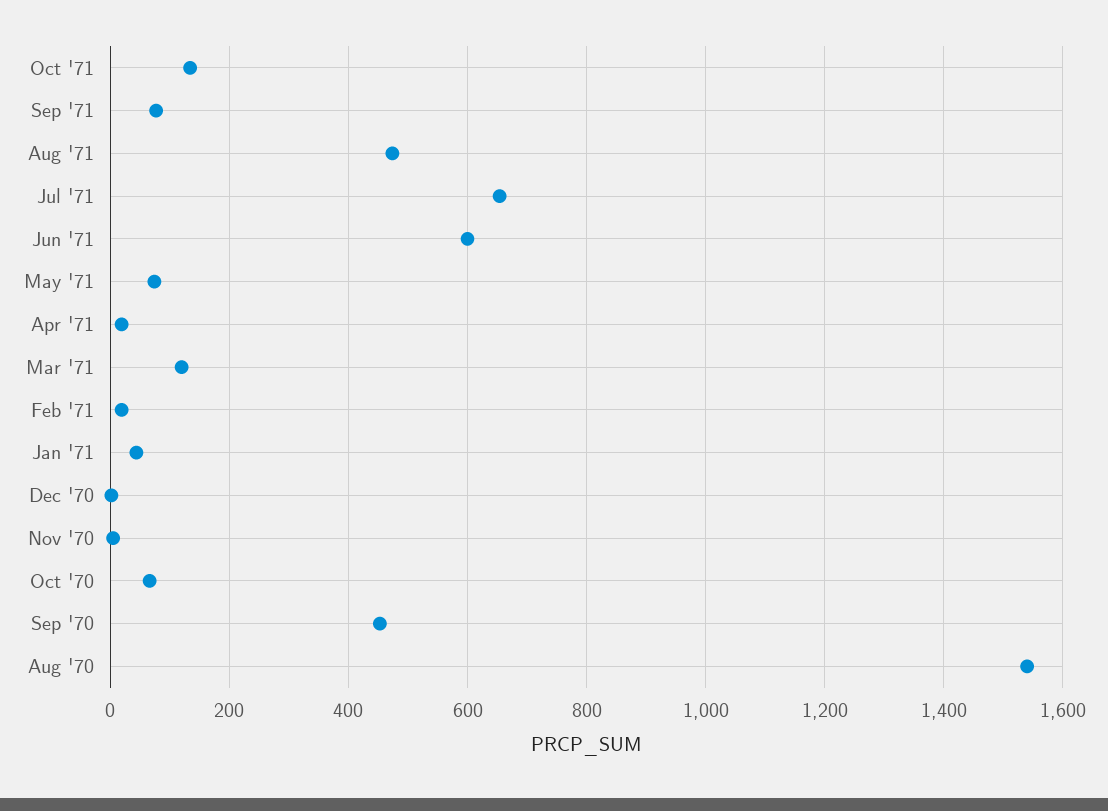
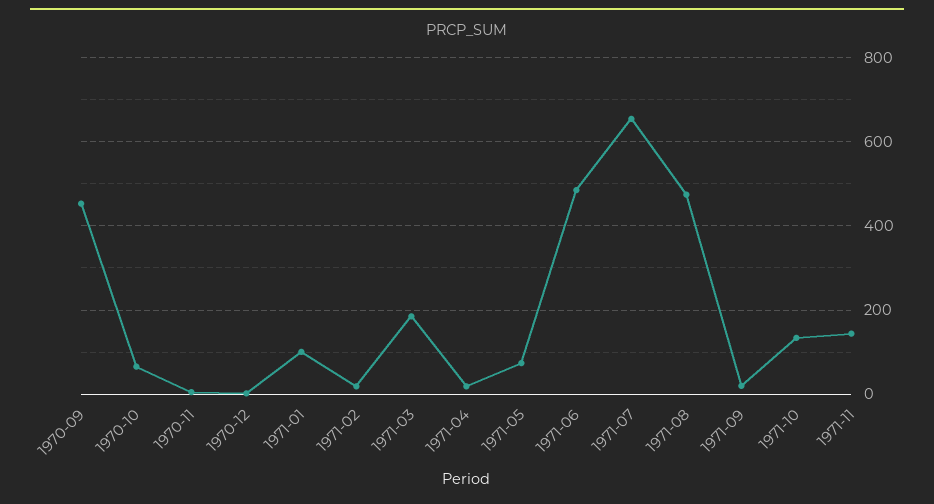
Sep '71: 80 -> 20
Jun '71: 600 -> 480
Mar '71: 120 -> 180
Jan '71: 40 -> 100
Aug '70: 1540 -> none
1971-11: none -> 140

